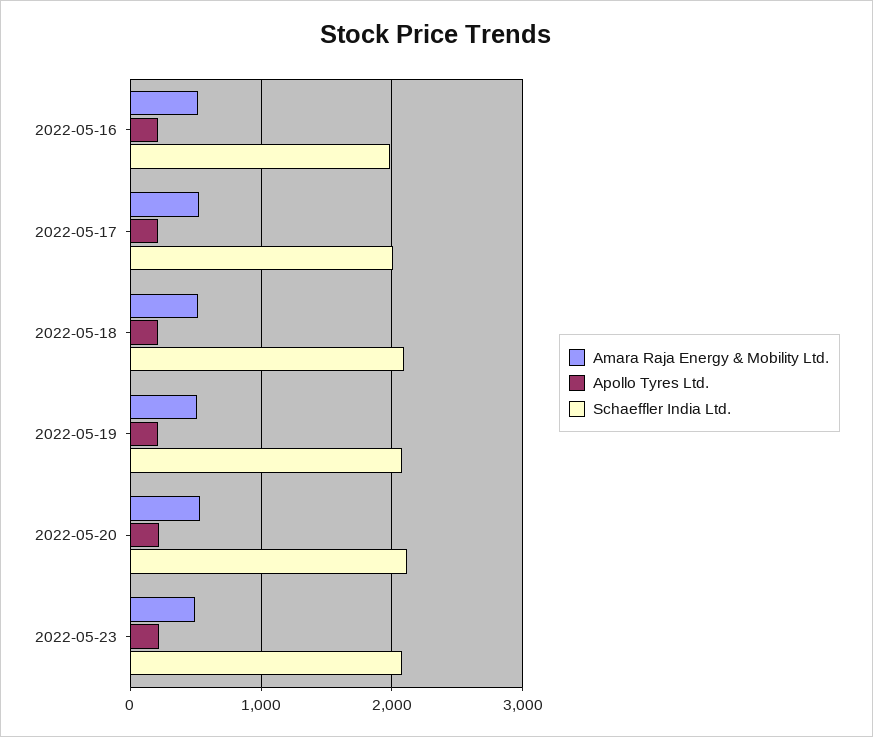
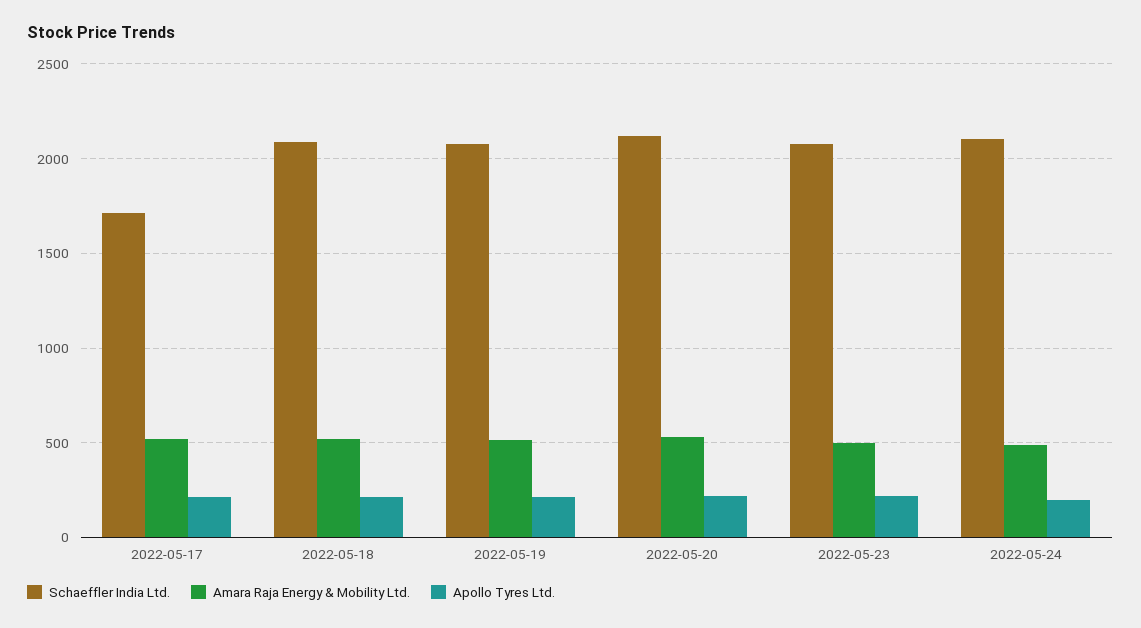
Amara Raja Energy & Mobility Ltd., 2022-05-16: 500 -> none
Apollo Tyres Ltd., 2022-05-16: 200 -> none
Schaeffler India Ltd., 2022-05-16: 2000 -> none
Schaeffler India Ltd., 2022-05-17: 2000 -> 1700
Schaeffler India Ltd., 2022-05-24: none -> 2100
Amara Raja Energy & Mobility Ltd., 2022-05-24: none -> 500
Apollo Tyres Ltd., 2022-05-24: none -> 200

